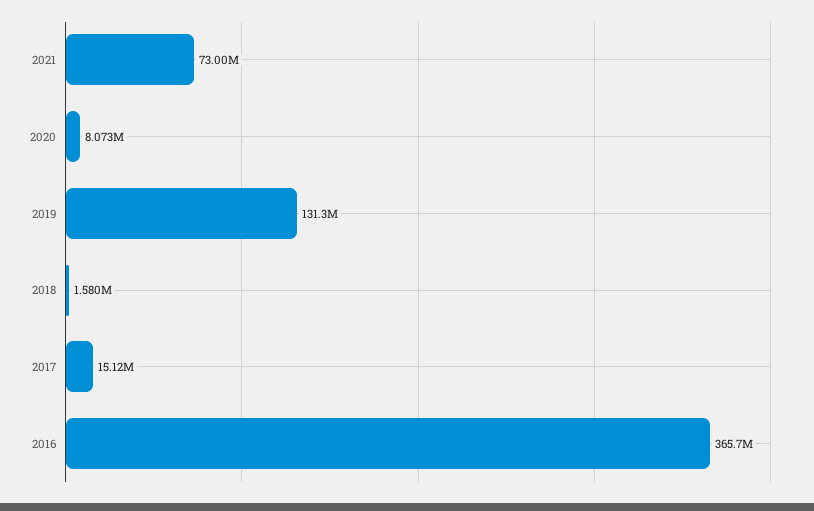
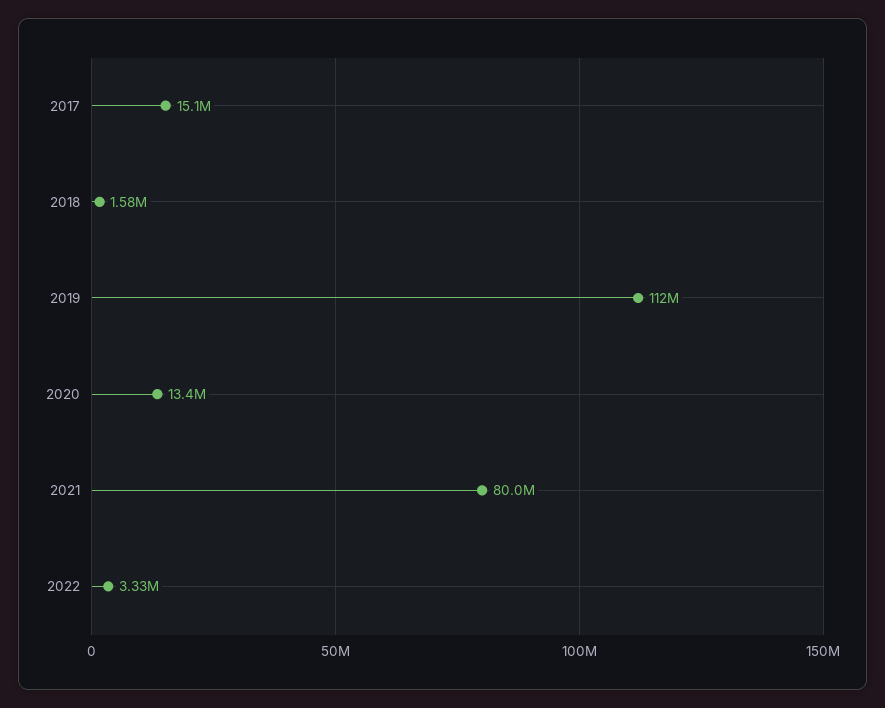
2021: 73000000 -> 80000000
2020: 8073000 -> 13400000
2019: 131300000 -> 112000000
2016: 365700000 -> none
2022: none -> 3330000

